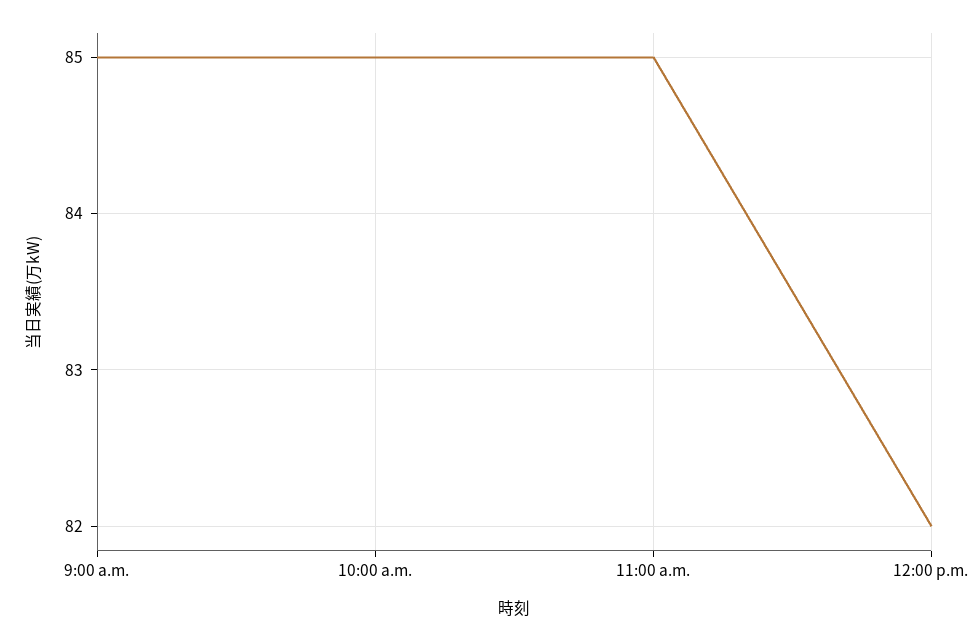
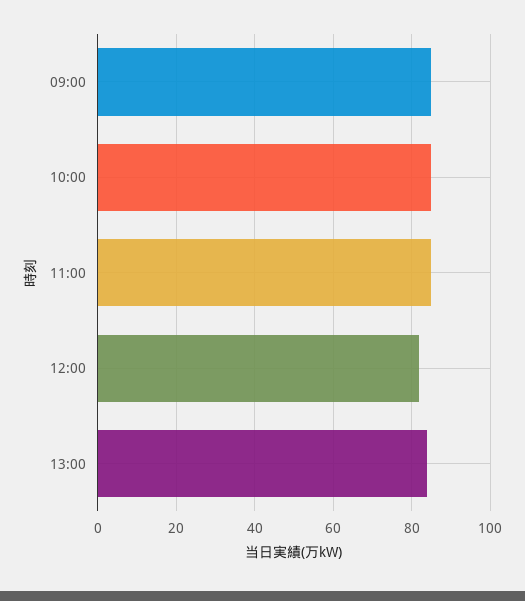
13:00: none -> 85

